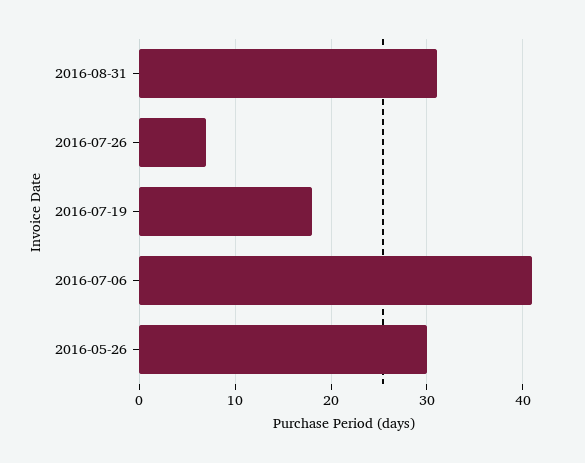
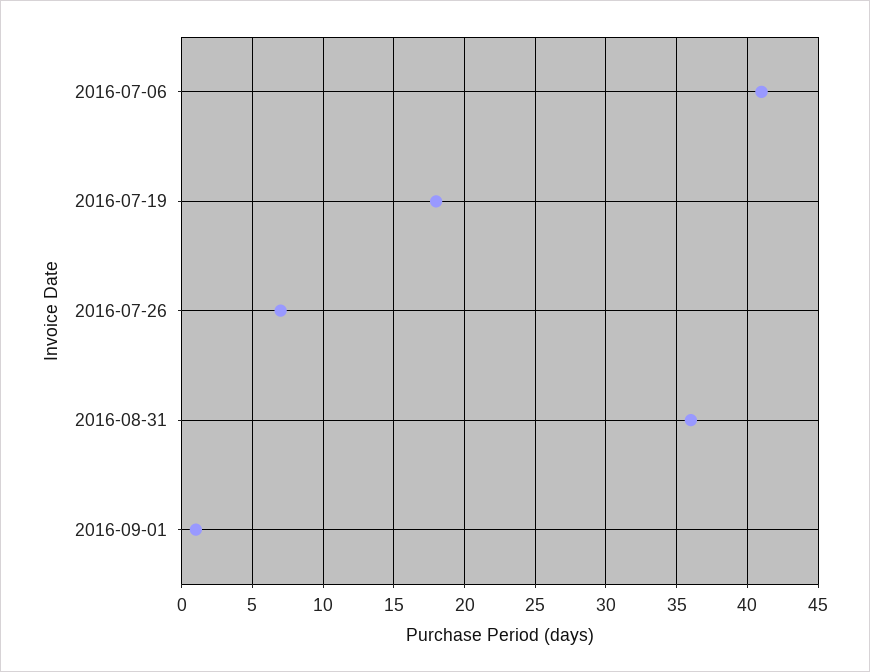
2016-08-31: 31 -> 36
2016-05-26: 30 -> none
2016-09-01: none -> 1

